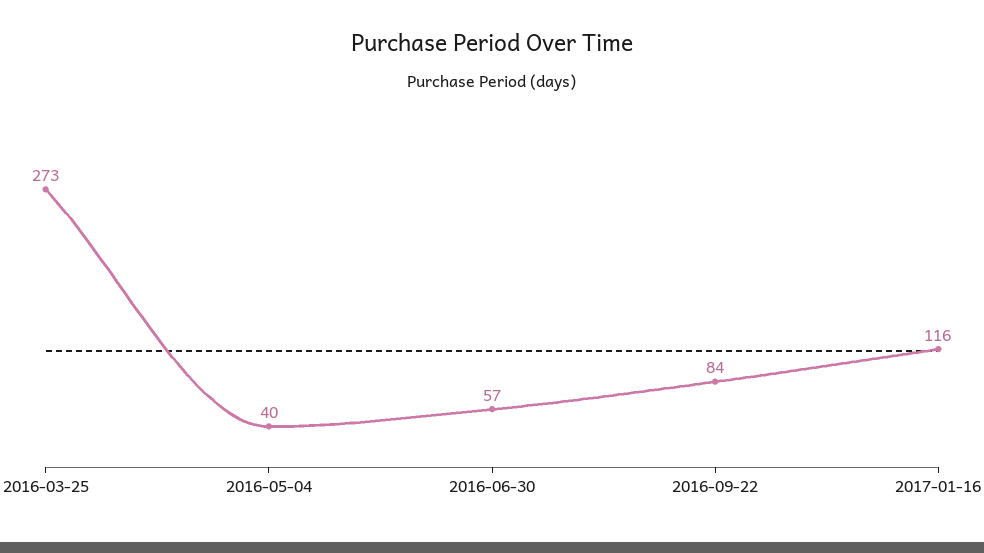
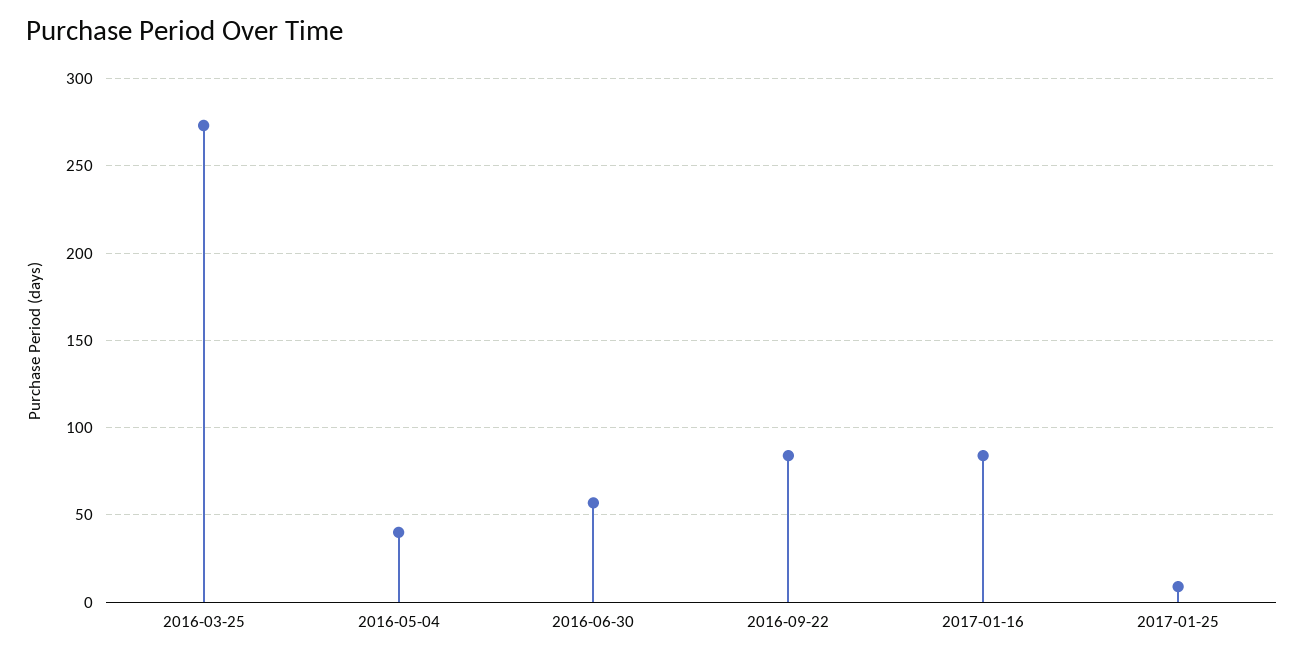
2017-01-16: 116 -> 85
2017-01-25: none -> 10

